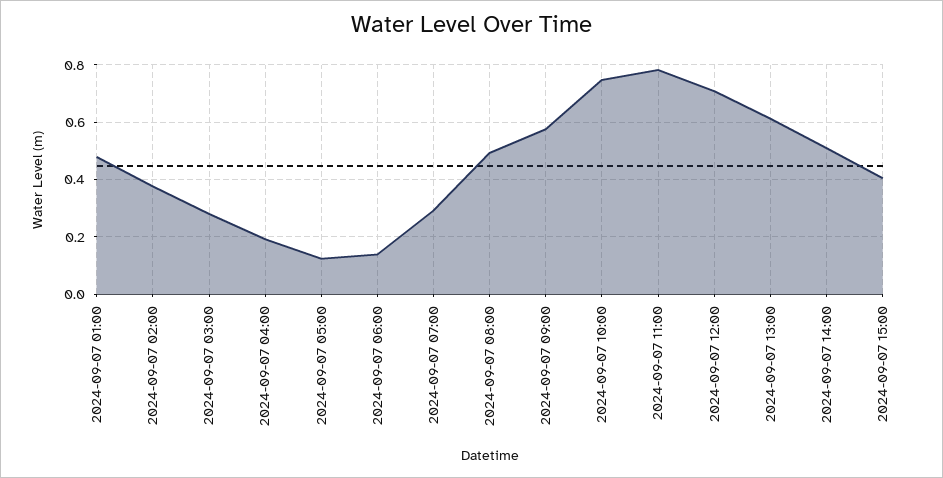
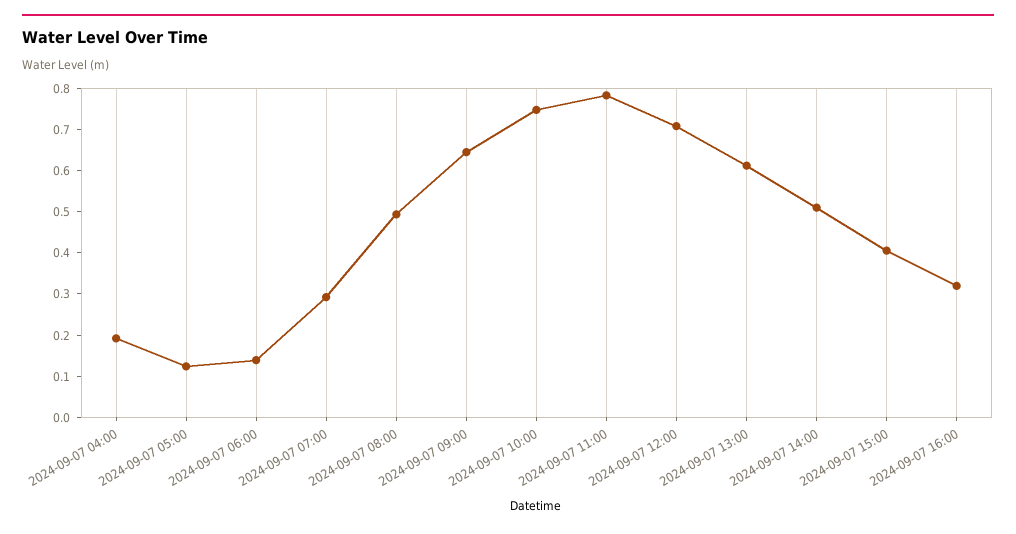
2024-09-07 01:00: 0.475 -> none
2024-09-07 02:00: 0.375 -> none
2024-09-07 03:00: 0.275 -> none
2024-09-07 09:00: 0.575 -> 0.64
2024-09-07 16:00: none -> 0.32

